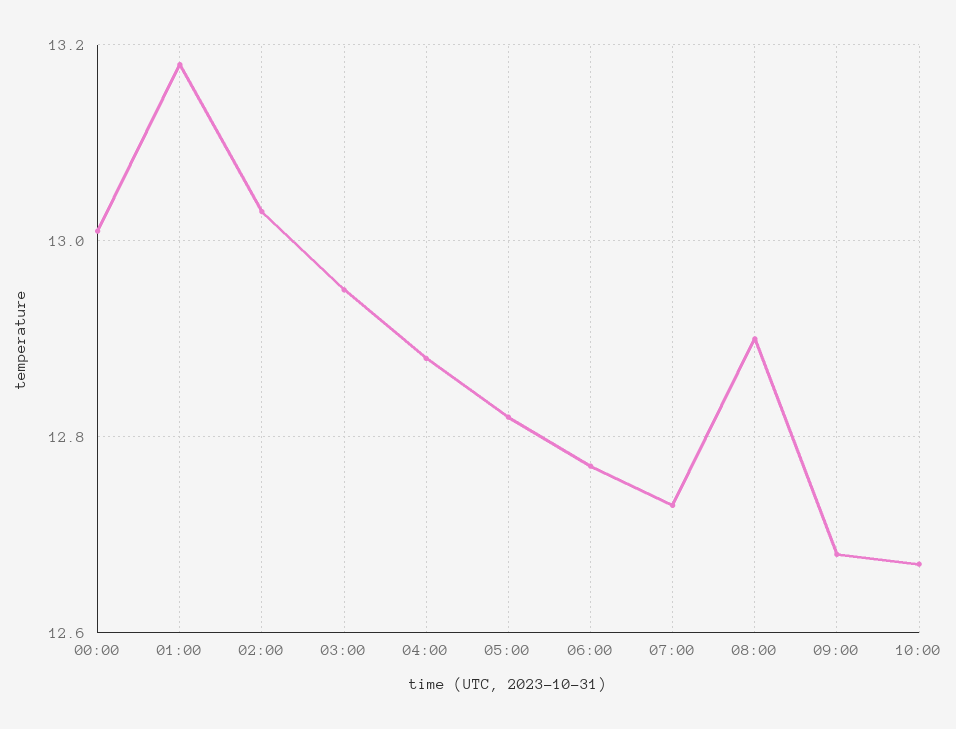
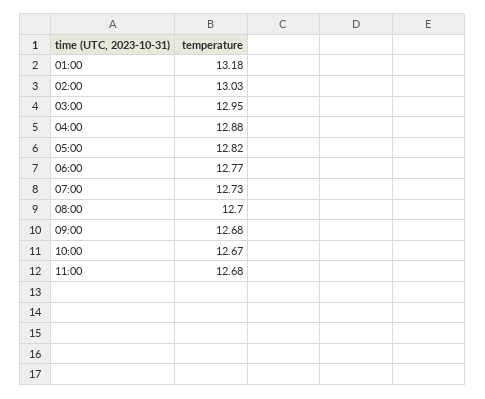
00:00: 13 -> none
08:00: 12.9 -> 12.7
11:00: none -> 12.68

